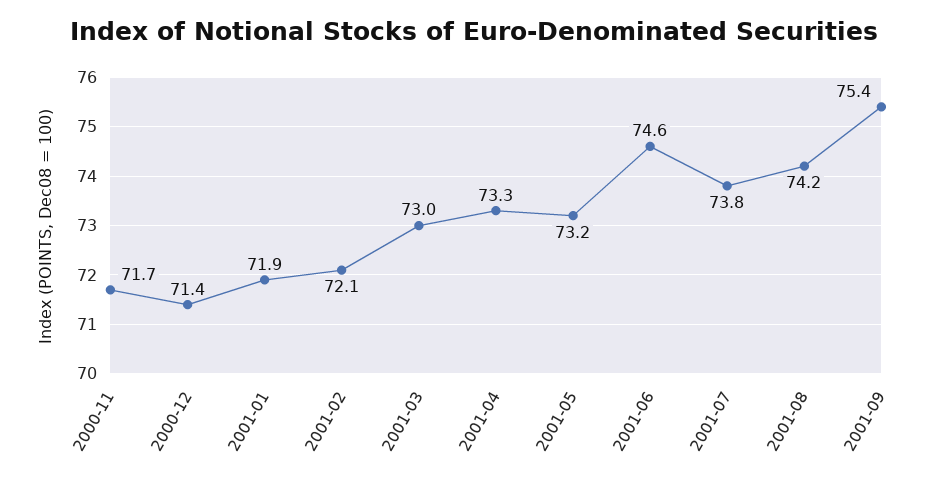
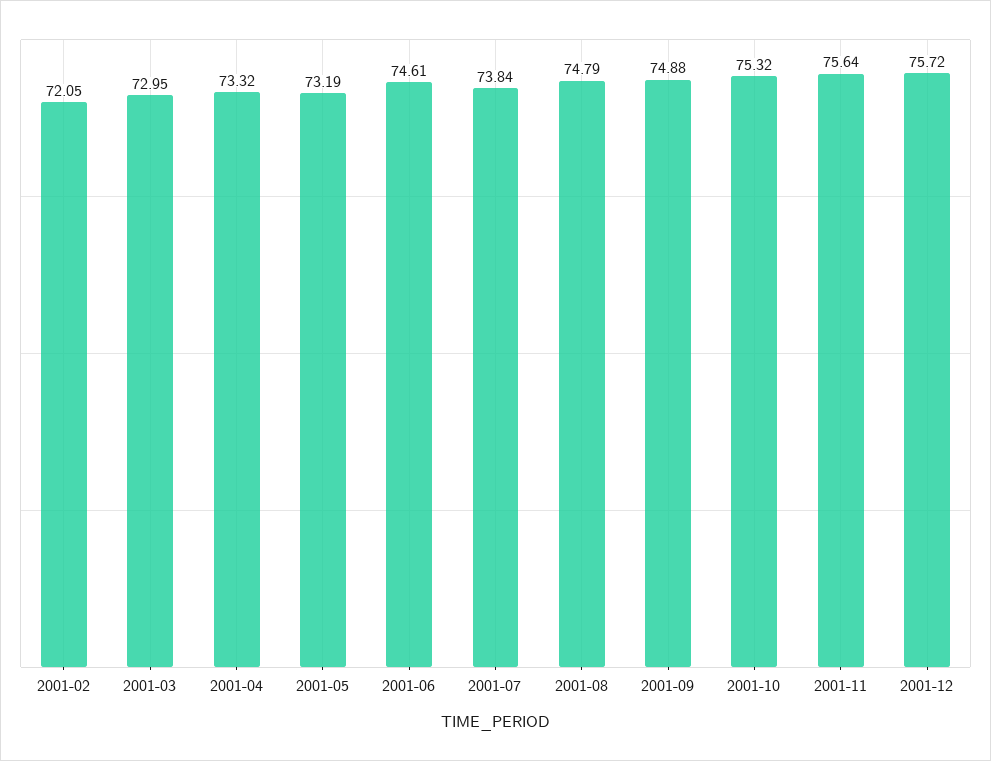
2000-11: 71.7 -> none
2000-12: 71.4 -> none
2001-01: 71.9 -> none
2001-08: 74.2 -> 74.79
2001-09: 75.4 -> 74.88
2001-10: none -> 75.32
2001-11: none -> 75.64
2001-12: none -> 75.72

